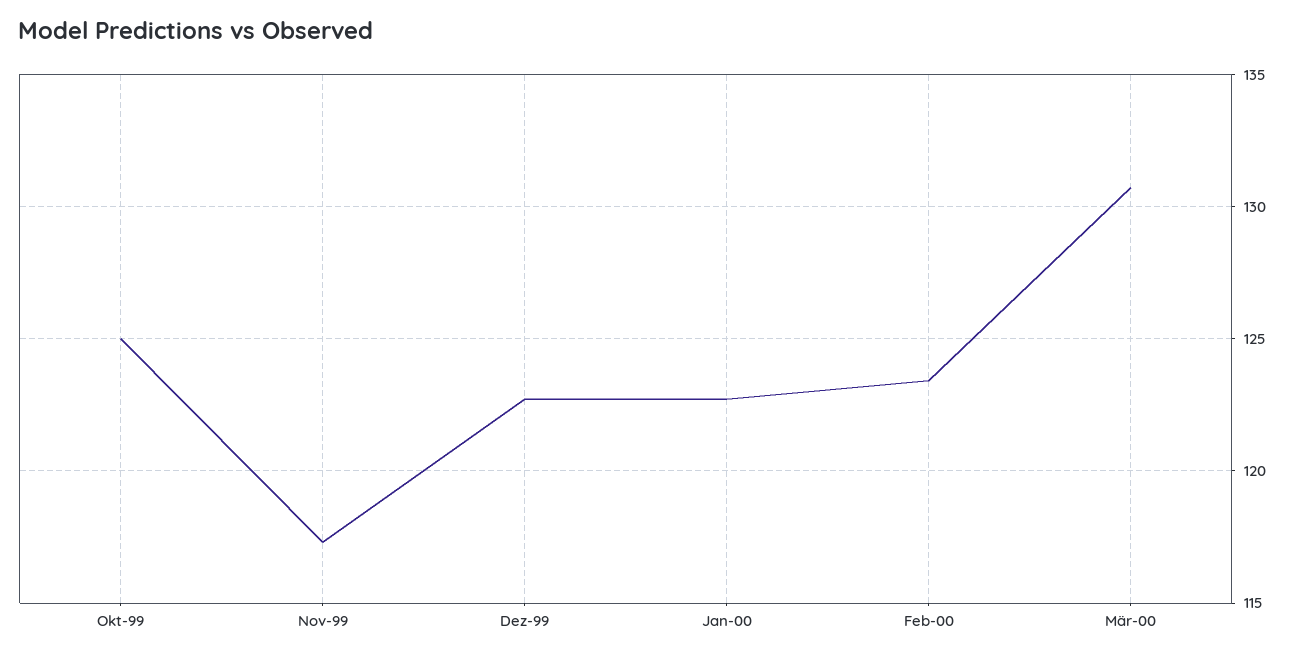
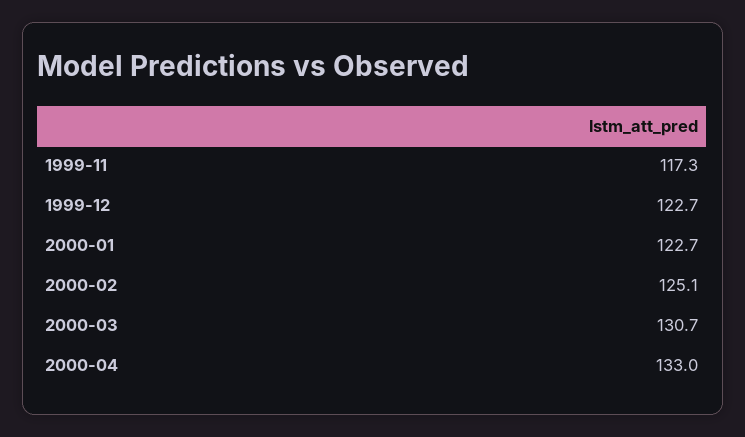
Okt-99: 125 -> none
Feb-00: 123.5 -> 125.1
2000-04: none -> 133

